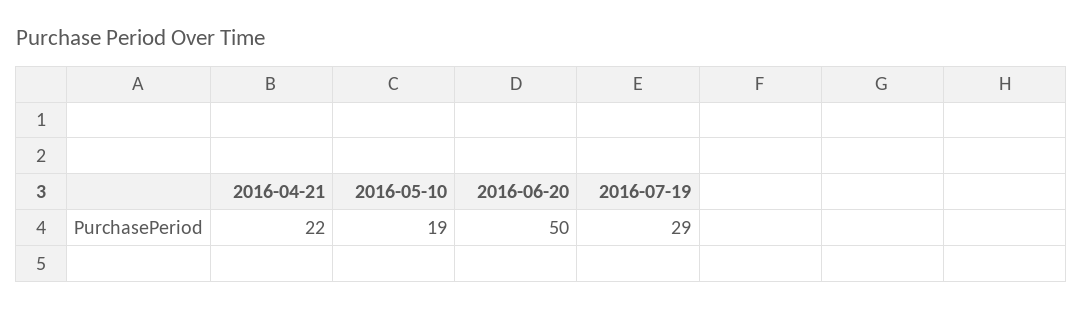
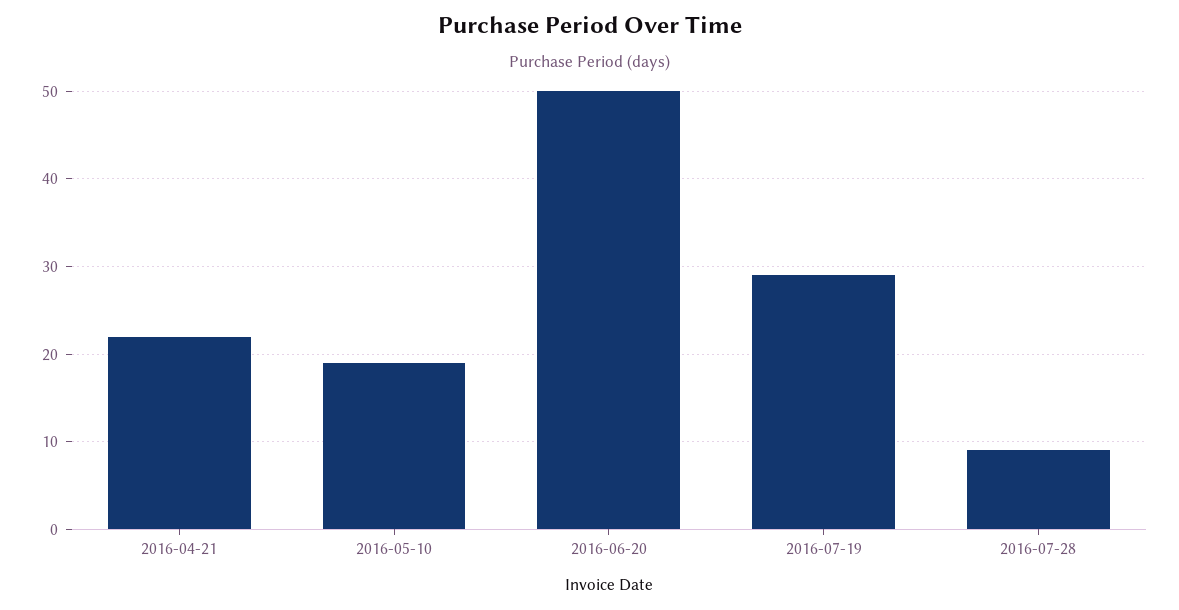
2016-07-28: none -> 9

